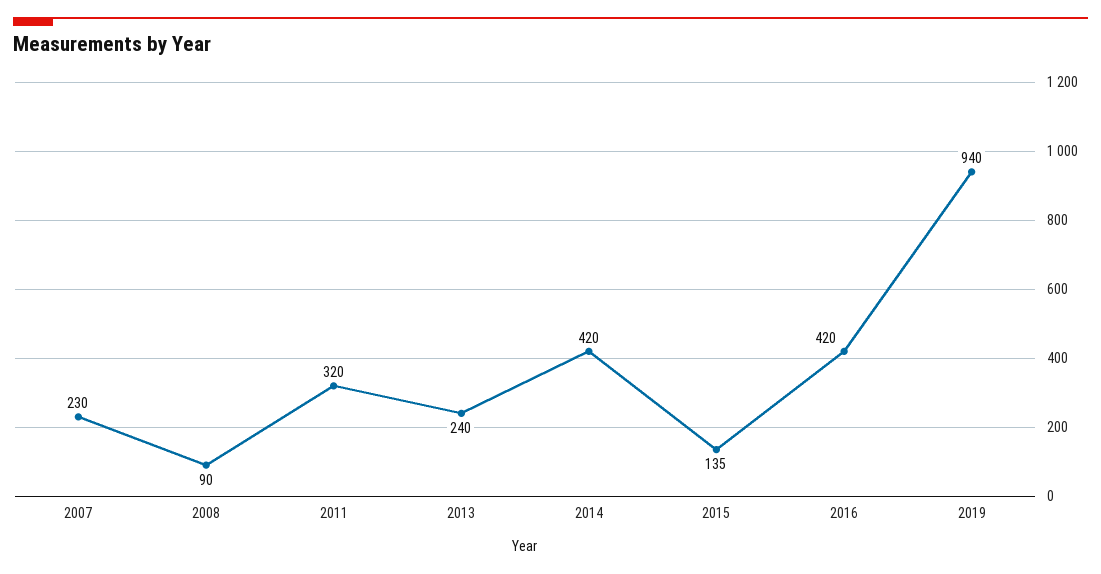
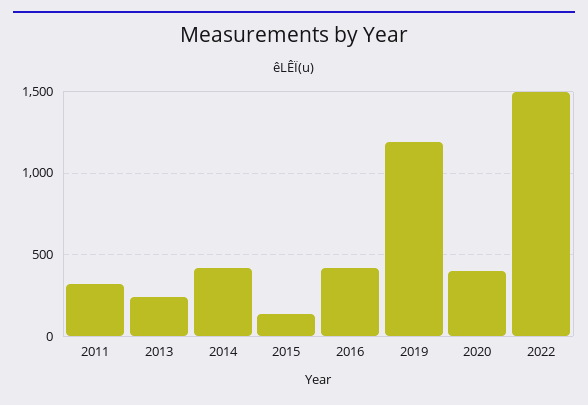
2007: 230 -> none
2008: 90 -> none
2019: 940 -> 1200
2020: none -> 400
2022: none -> 1500

